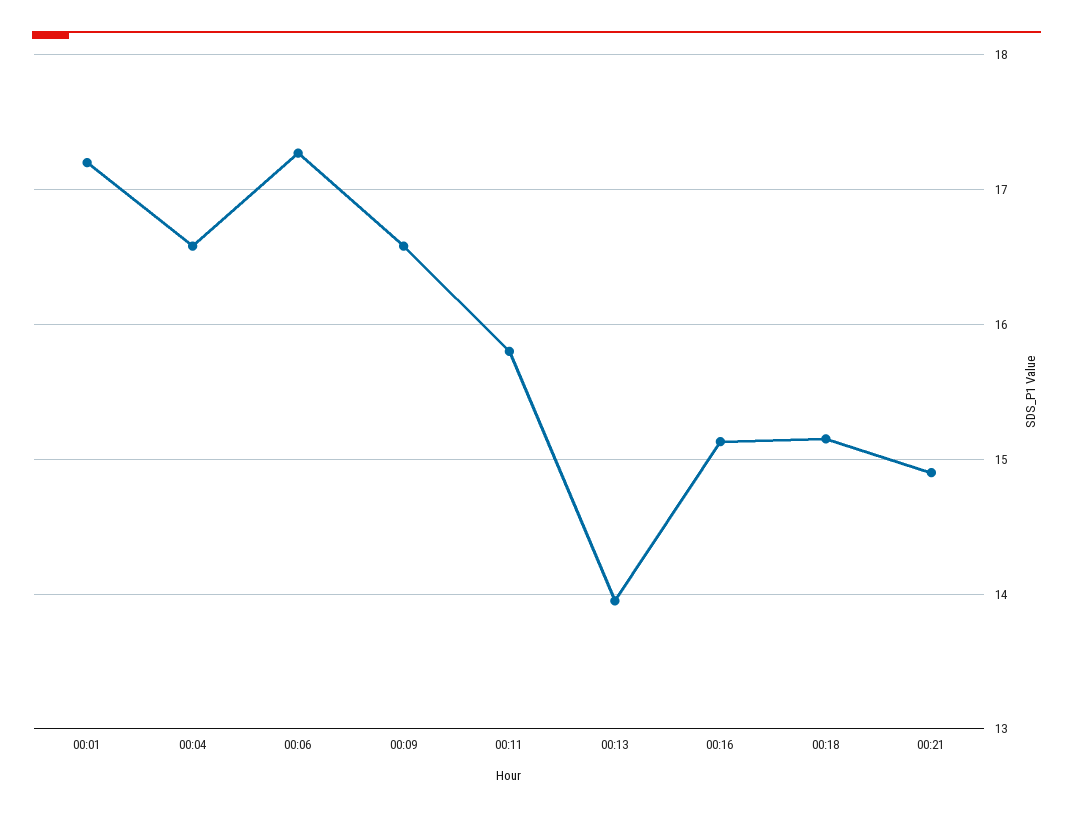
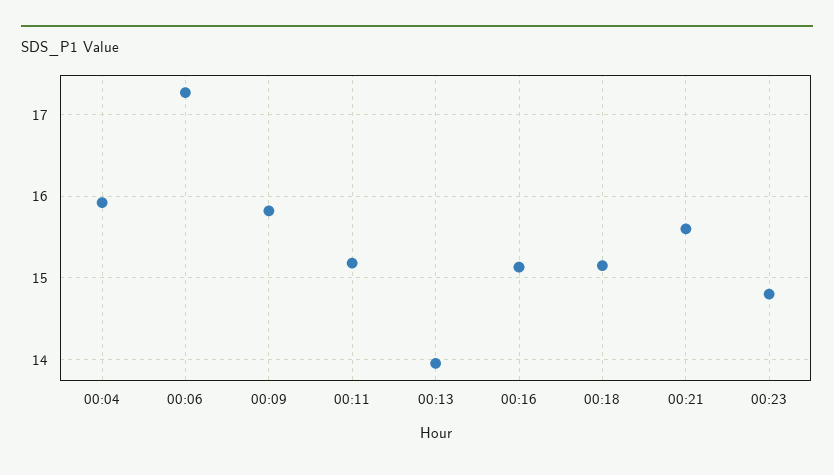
00:01: 17.2 -> none
00:04: 16.6 -> 15.9
00:09: 16.6 -> 15.8
00:11: 15.8 -> 15.2
00:21: 14.9 -> 15.6
00:23: none -> 14.8

